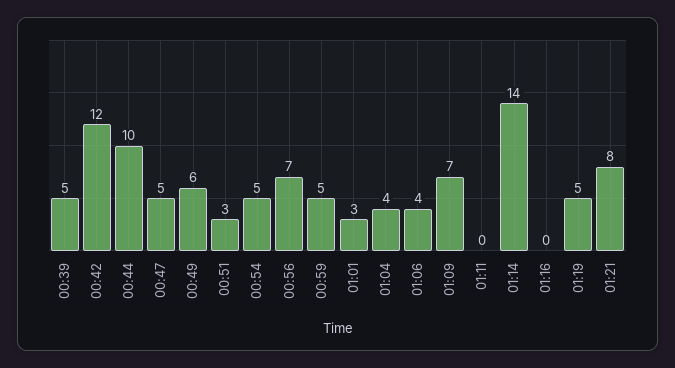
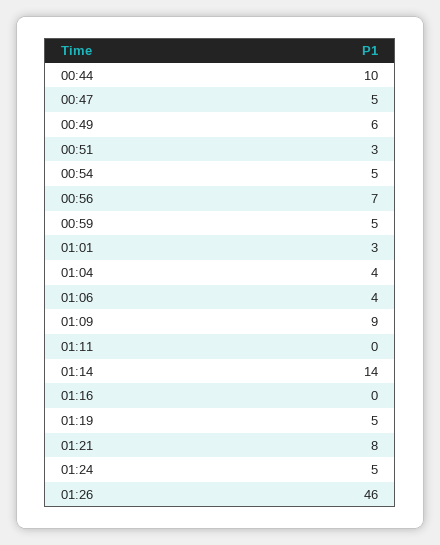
00:39: 5 -> none
00:42: 12 -> none
01:09: 7 -> 9
01:24: none -> 5
01:26: none -> 46

